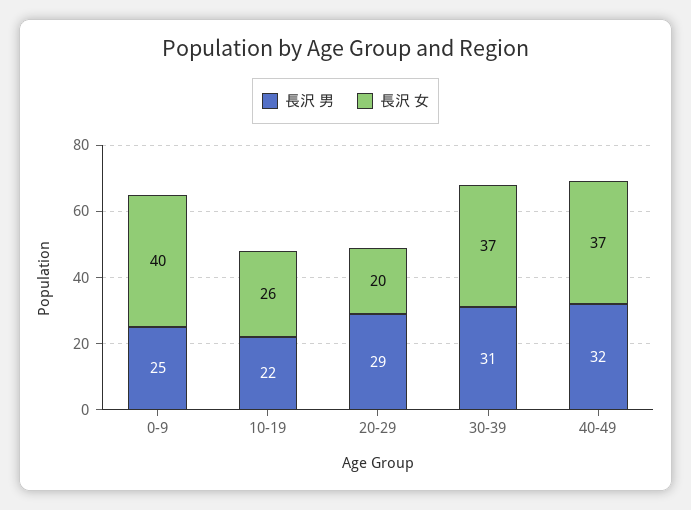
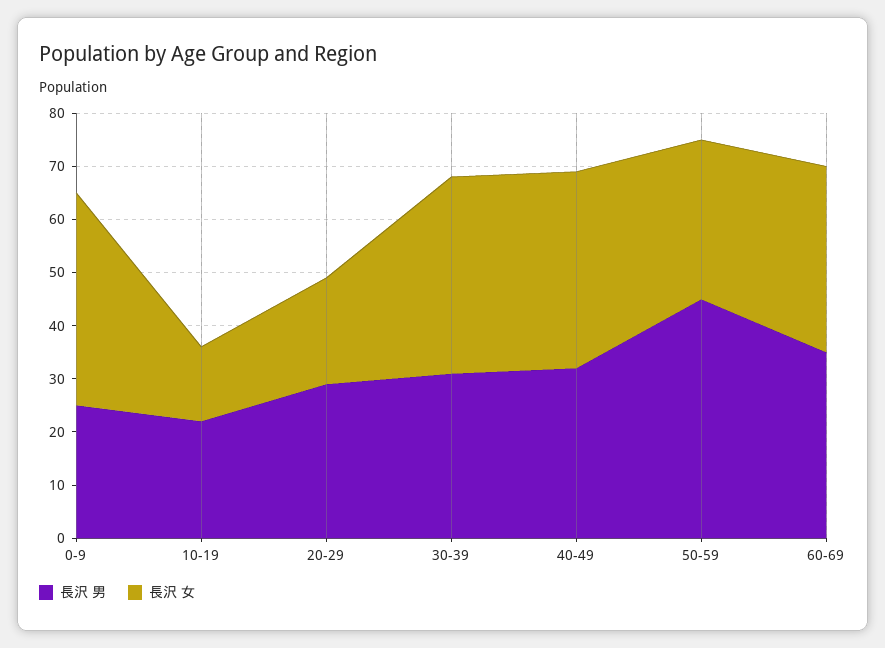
長沢 女, 10-19: 26 -> 15
長沢 男, 50-59: none -> 45
長沢 女, 50-59: none -> 30
長沢 男, 60-69: none -> 35
長沢 女, 60-69: none -> 35

